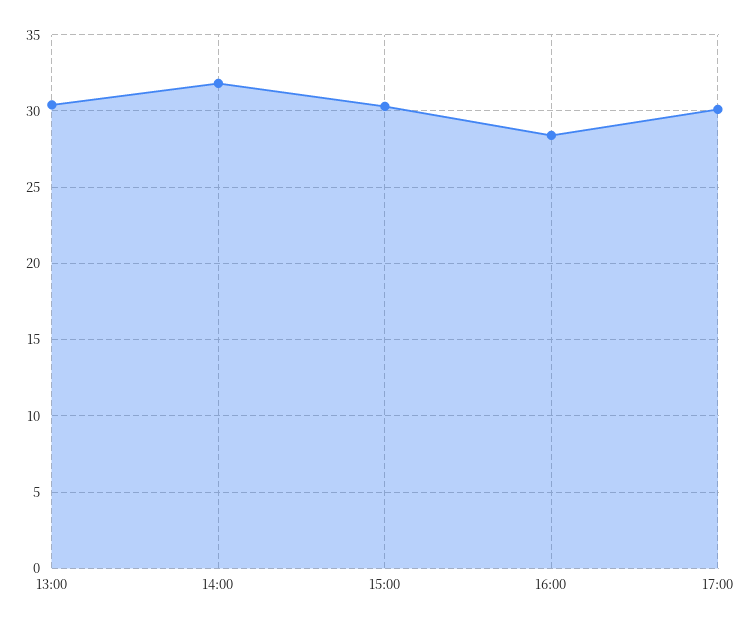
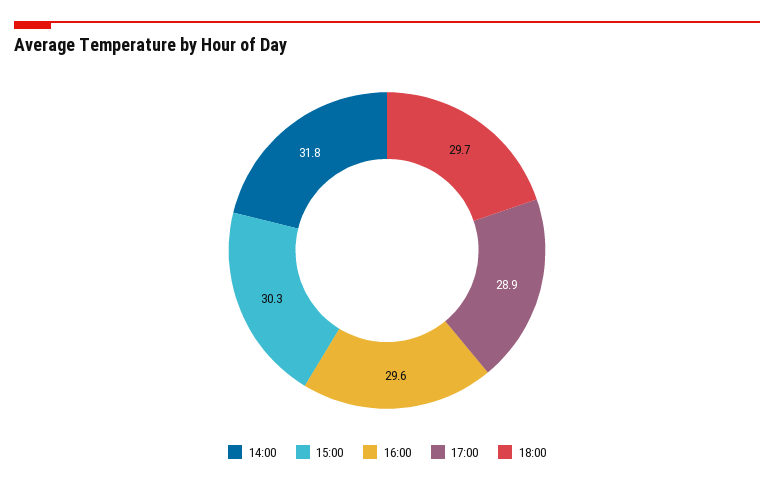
13:00: 30.5 -> none
16:00: 28.5 -> 29.6
17:00: 30 -> 28.9
18:00: none -> 29.7

